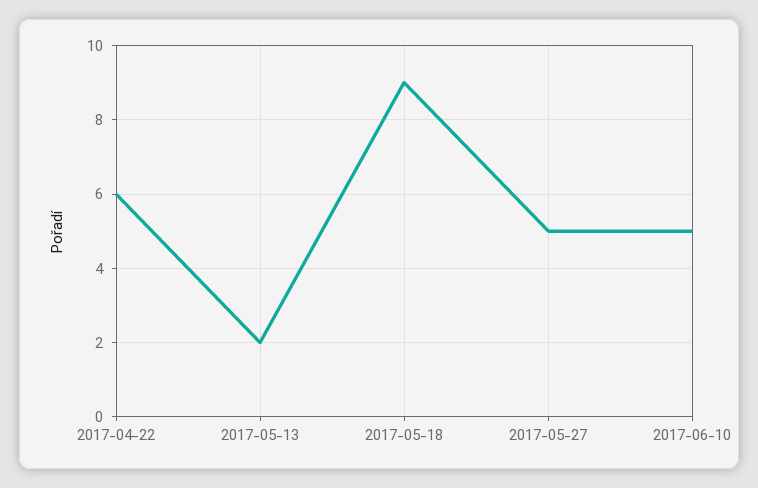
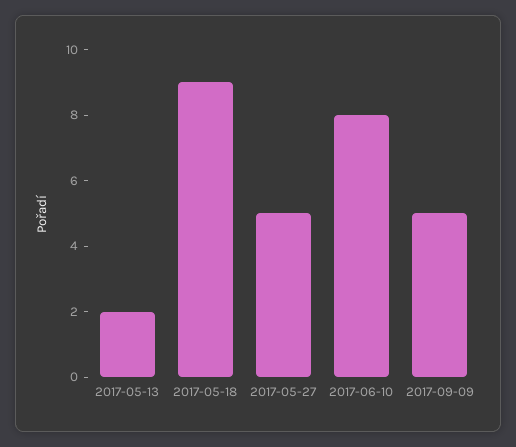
2017-04-22: 6 -> none
2017-06-10: 5 -> 8
2017-09-09: none -> 5

